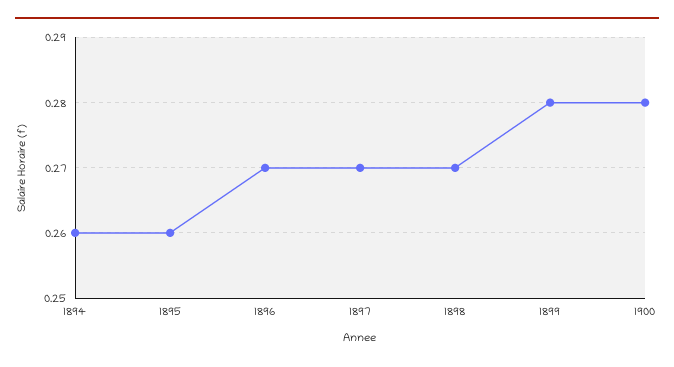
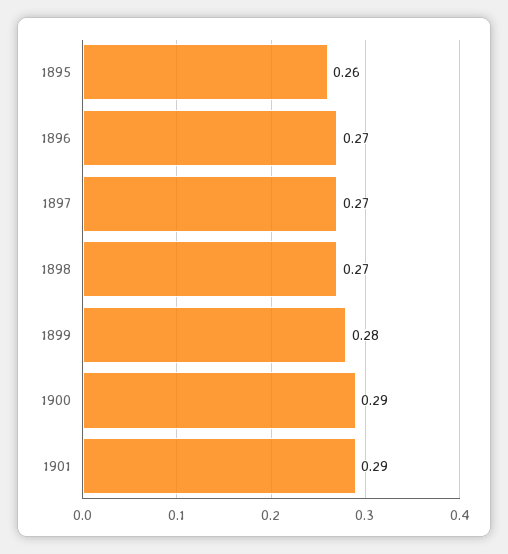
1894: 0.26 -> none
1900: 0.28 -> 0.29
1901: none -> 0.29

